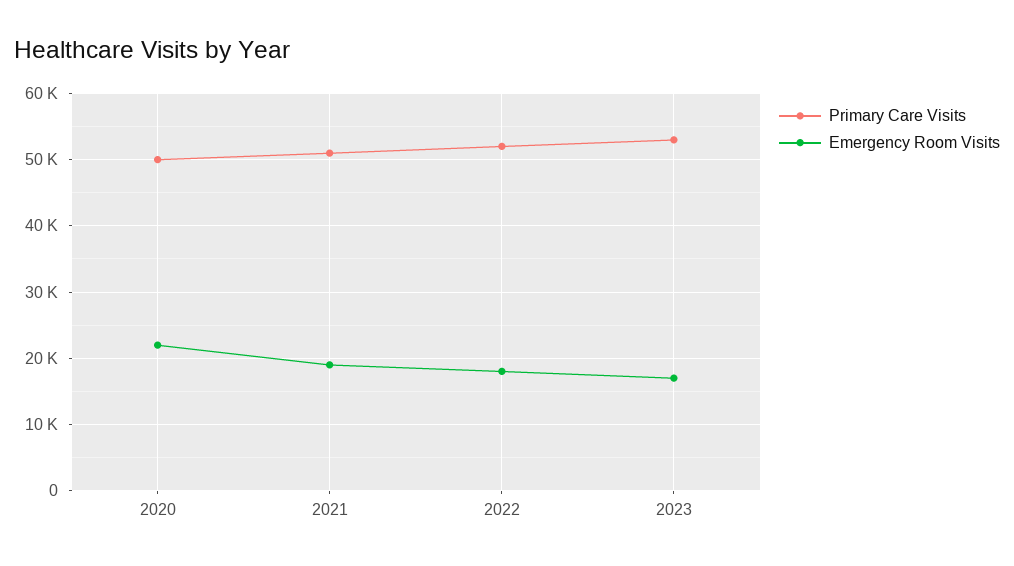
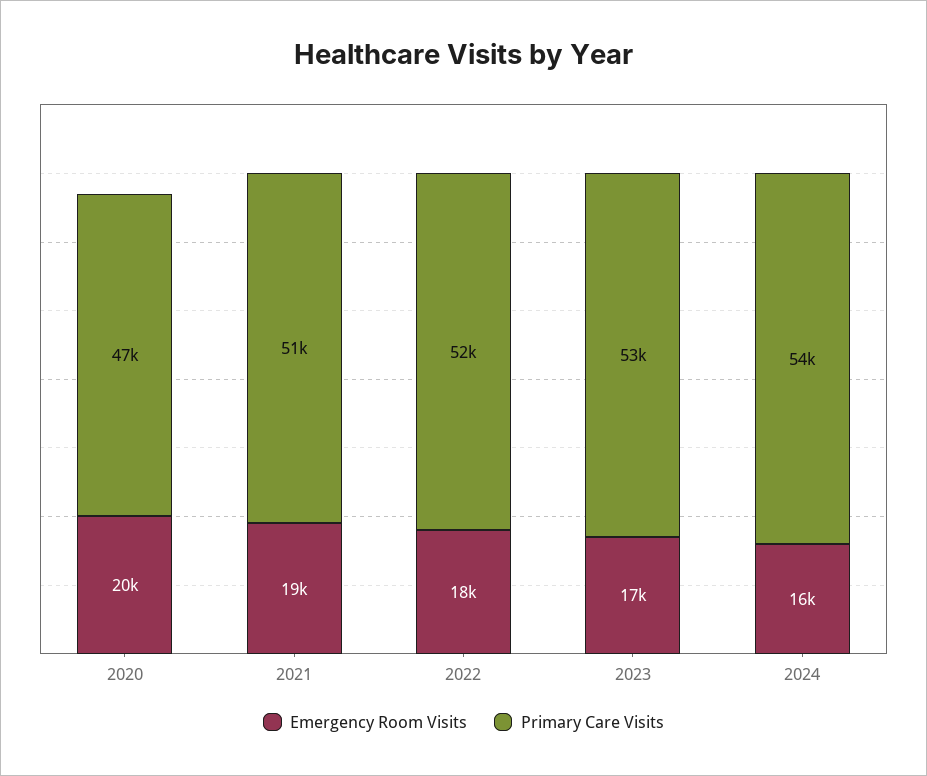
Primary Care Visits, 2020: 50000 -> 47000
Emergency Room Visits, 2020: 22000 -> 20000
Emergency Room Visits, 2024: none -> 16000
Primary Care Visits, 2024: none -> 54000

